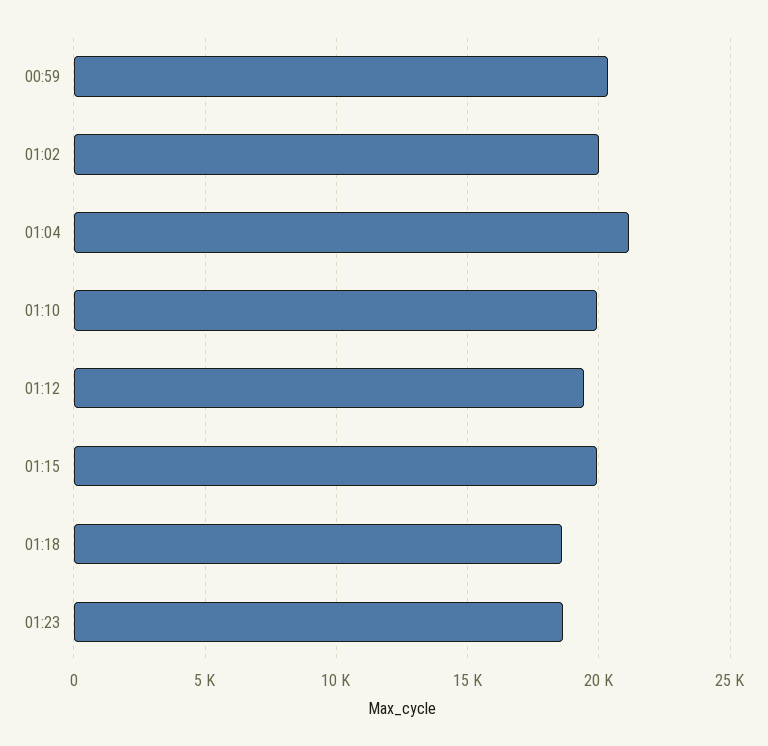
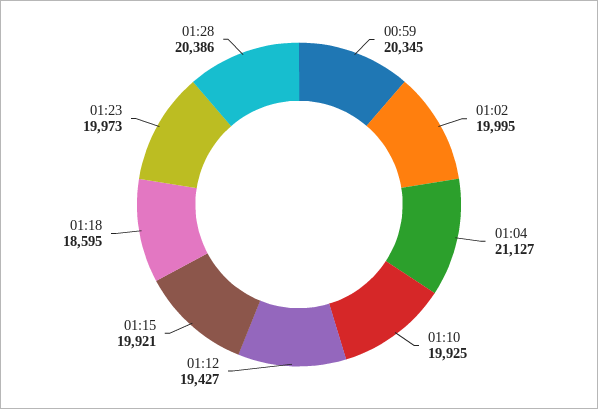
01:23: 18500 -> 19973
01:28: none -> 20386

